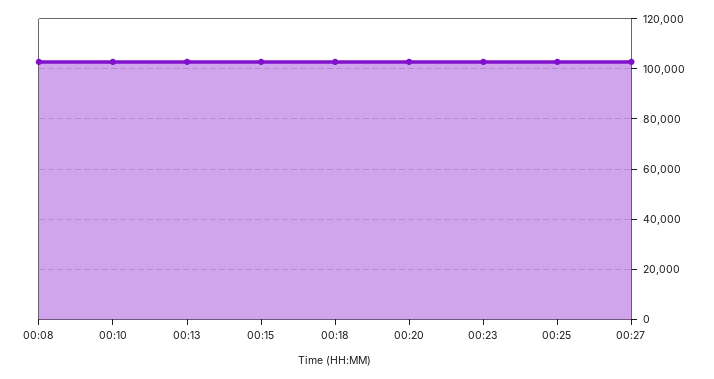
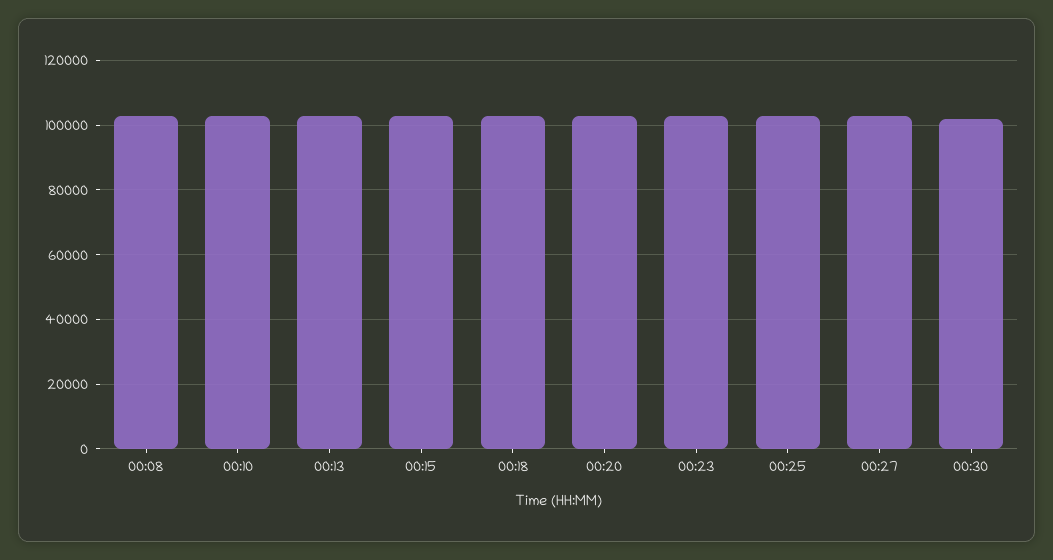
00:30: none -> 102000

